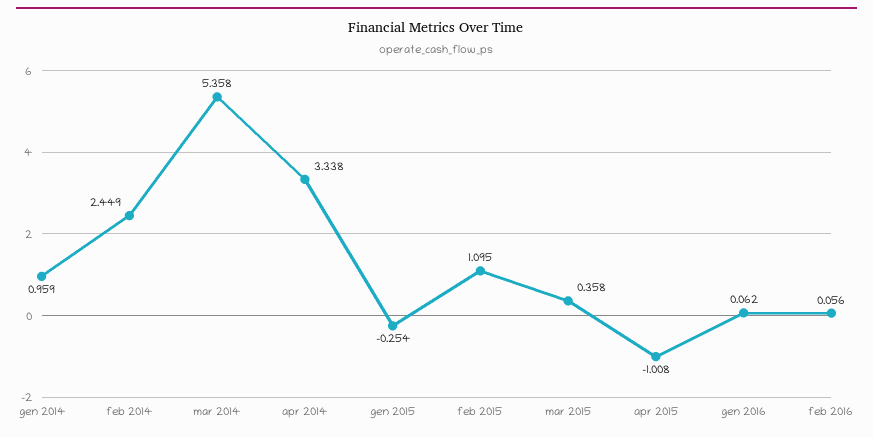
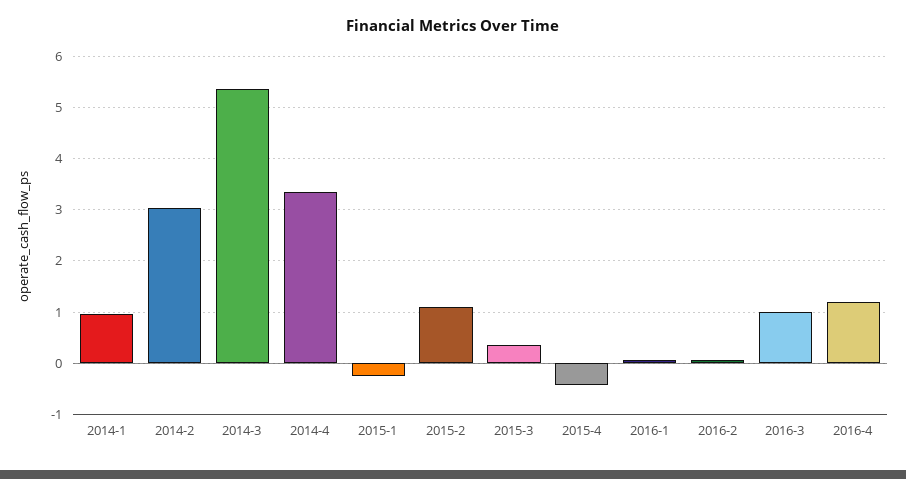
feb 2014: 2.449 -> 3
apr 2015: -1.008 -> -0.4
2016-3: none -> 1
2016-4: none -> 1.2

